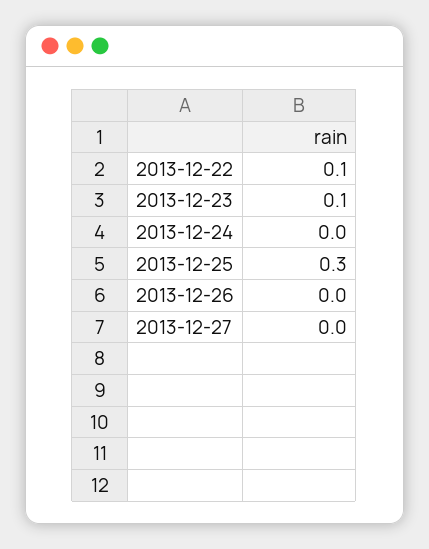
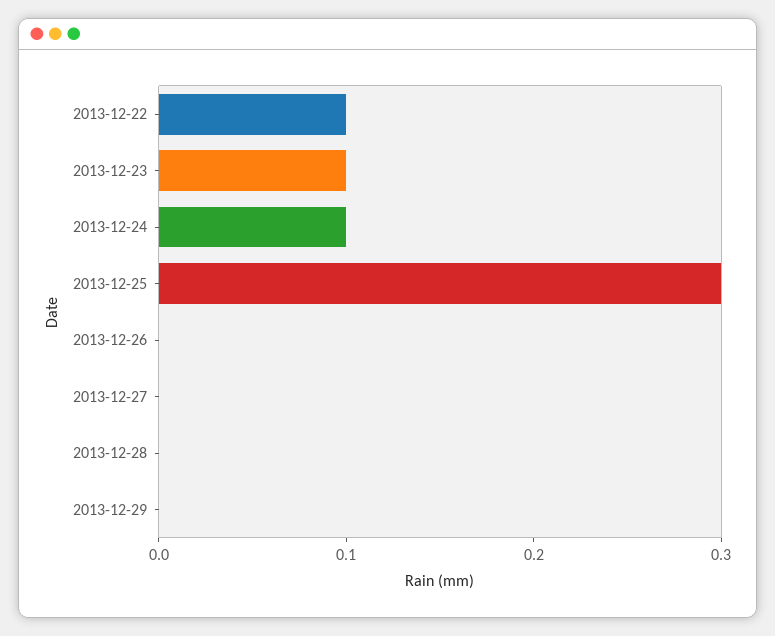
2013-12-24: 0 -> 0.1
2013-12-28: none -> 0
2013-12-29: none -> 0

